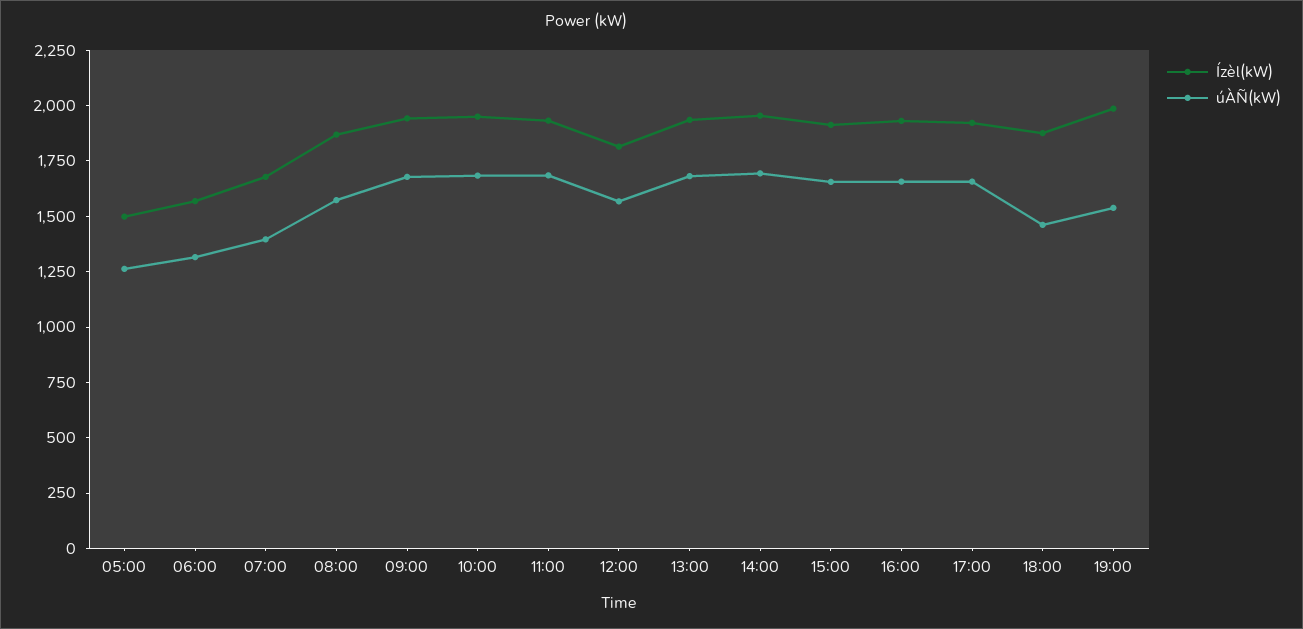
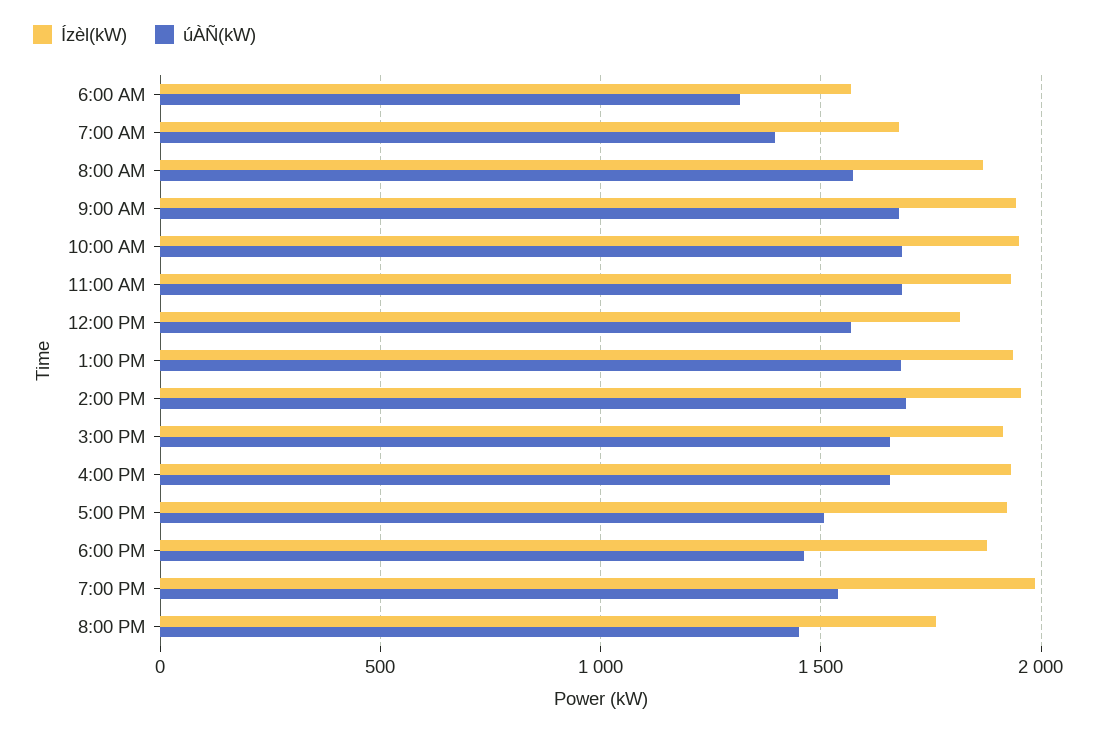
Ízèl(kW), 05:00: 1500 -> none
úÀÑ(kW), 05:00: 1250 -> none
úÀÑ(kW), 17:00: 1650 -> 1500
Ízèl(kW), 8:00 PM: none -> 1750
úÀÑ(kW), 8:00 PM: none -> 1450

